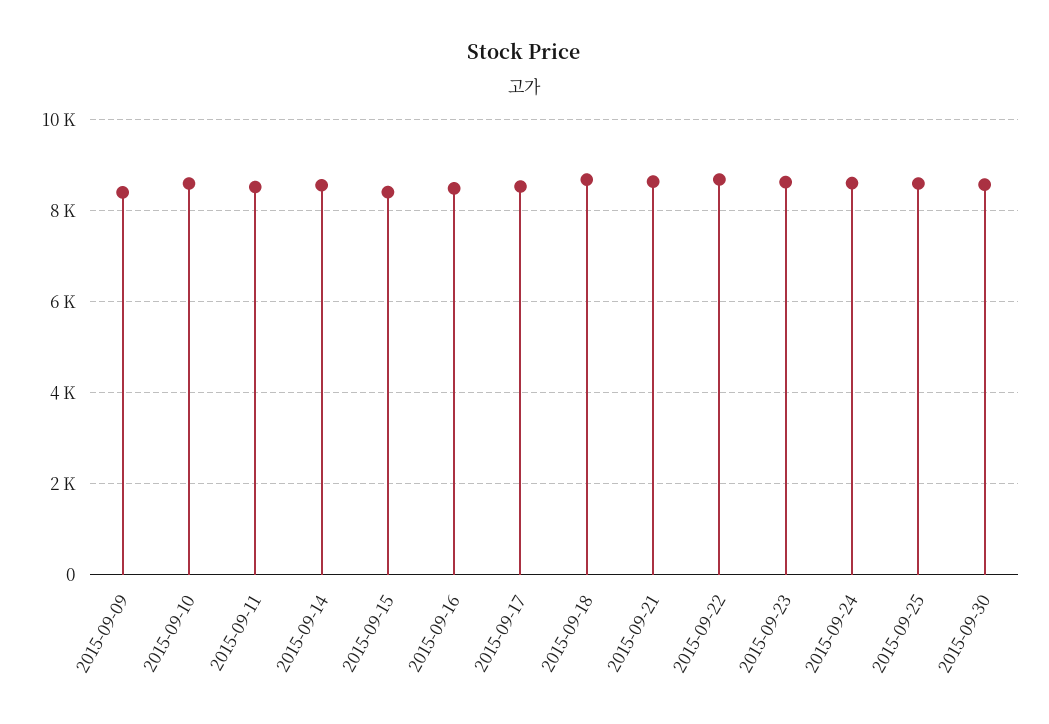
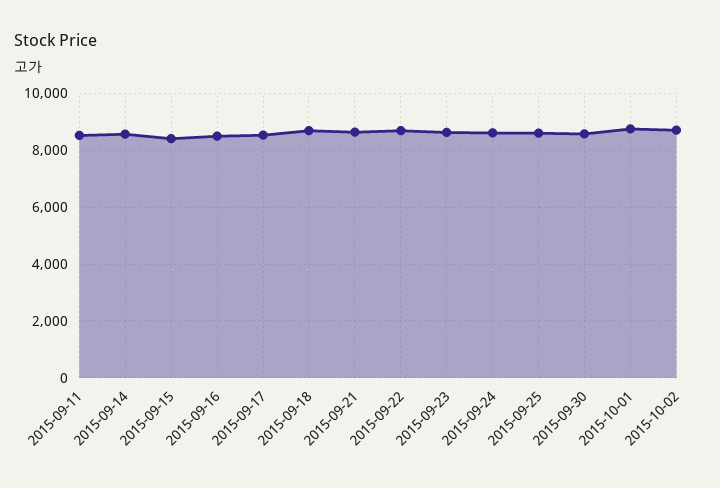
2015-09-09: 8400 -> none
2015-09-10: 8600 -> none
2015-10-01: none -> 8750
2015-10-02: none -> 8750

